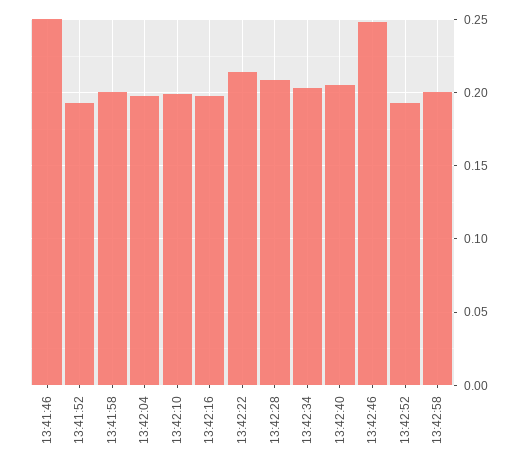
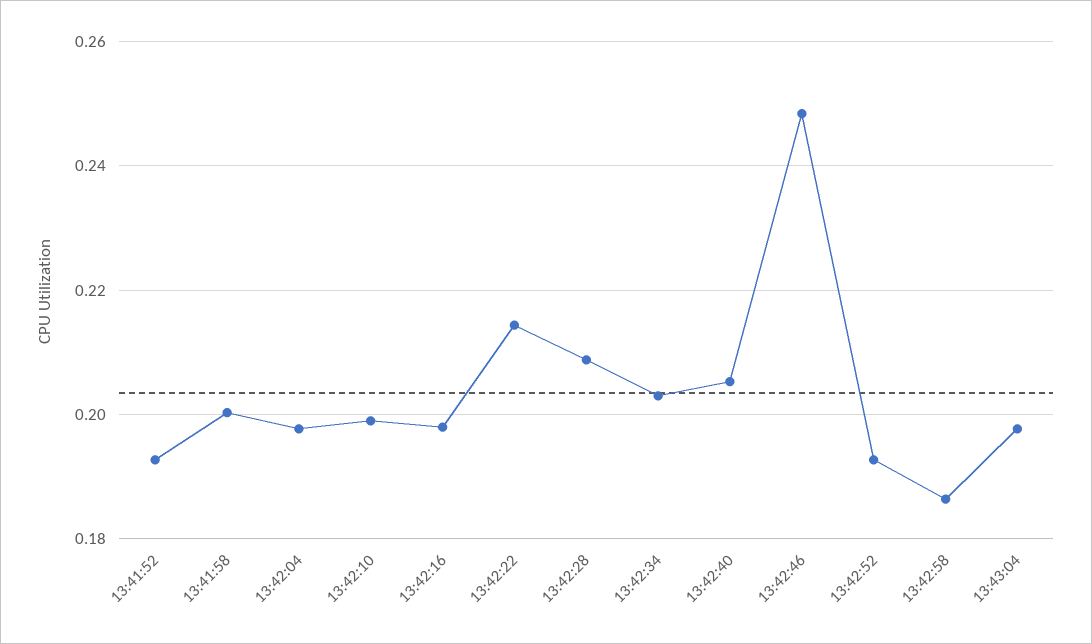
13:41:46: 0.25 -> none
13:42:58: 0.2 -> 0.186
13:43:04: none -> 0.198

